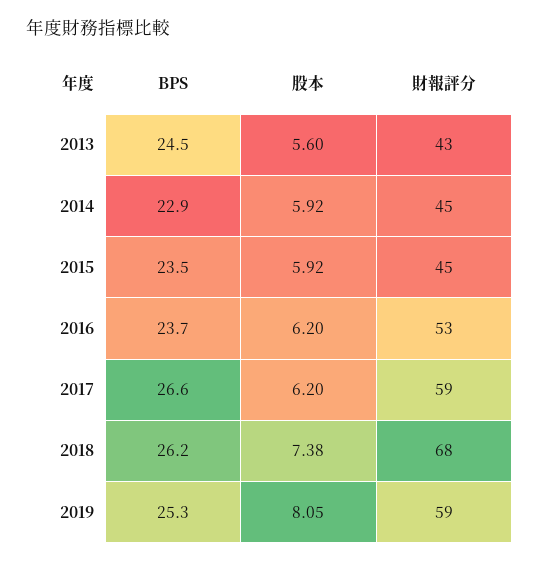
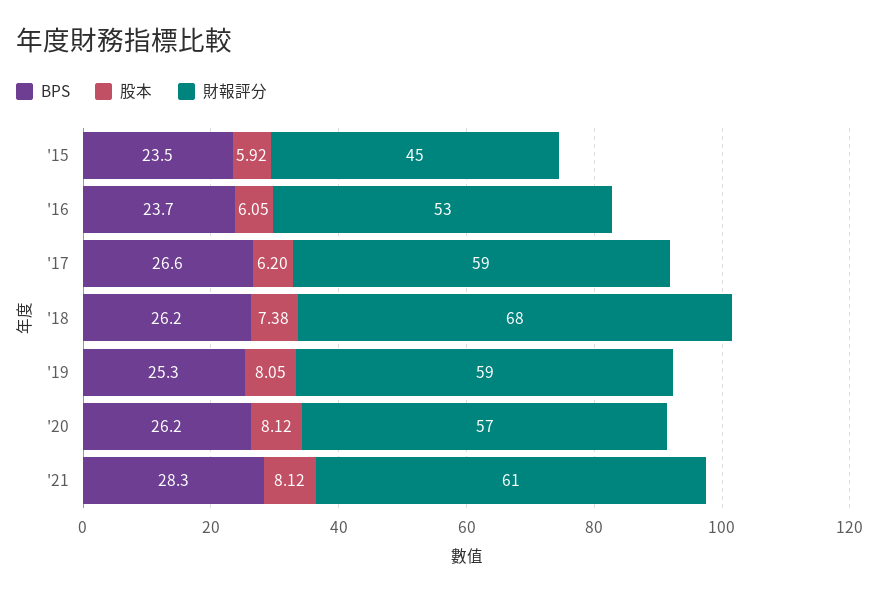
BPS, 2013: 24.5 -> none
股本, 2013: 5.6 -> none
財報評分, 2013: 43 -> none
BPS, 2014: 22.9 -> none
股本, 2014: 5.92 -> none
財報評分, 2014: 45 -> none
股本, 2016: 6.2 -> 6.05
BPS, '20: none -> 26.2
股本, '20: none -> 8.12
財報評分, '20: none -> 57
BPS, '21: none -> 28.3
股本, '21: none -> 8.12
財報評分, '21: none -> 61

